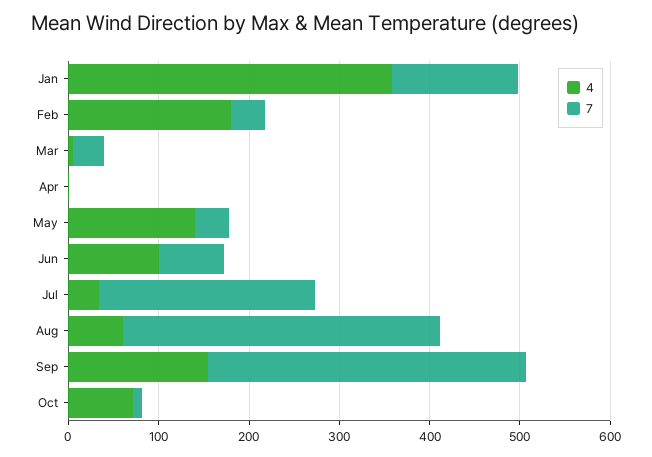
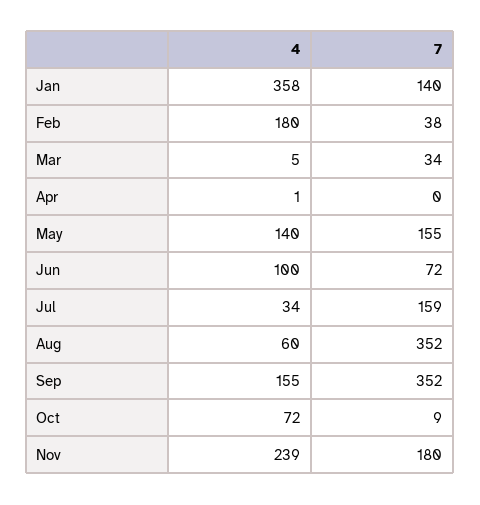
7, May: 40 -> 155
7, Jul: 240 -> 159
4, Nov: none -> 239
7, Nov: none -> 180

